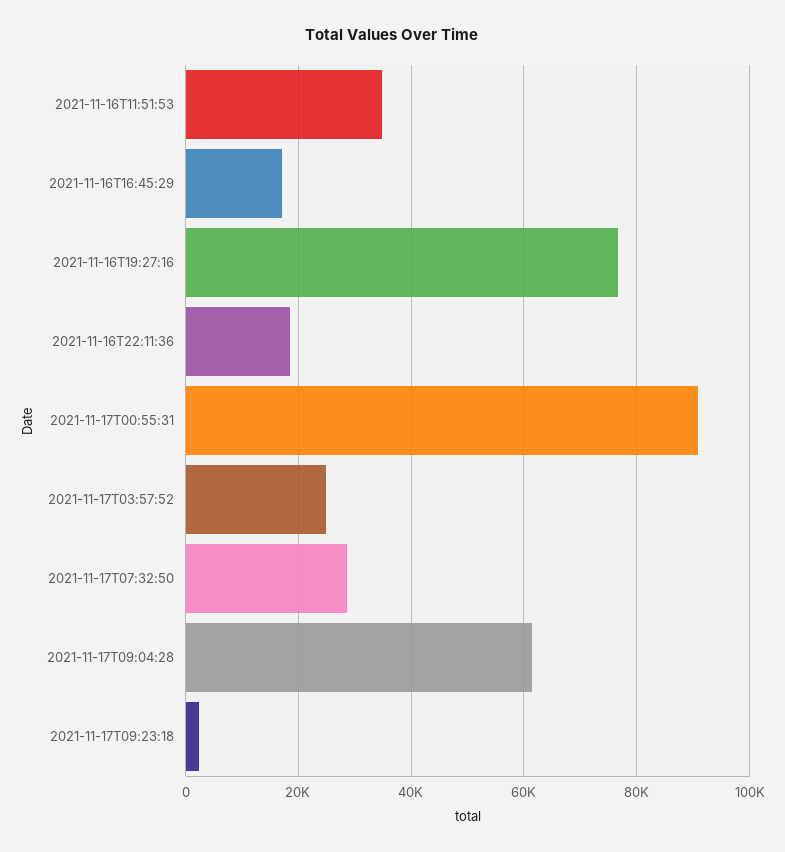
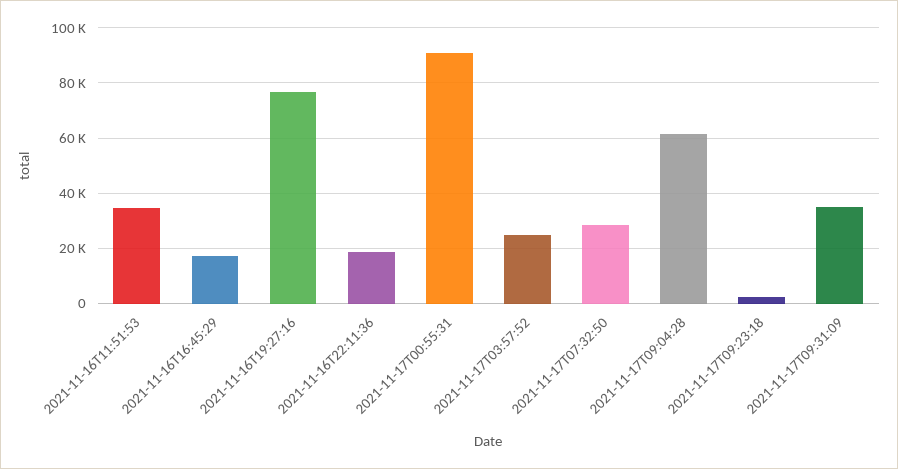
2021-11-17T09:31:09: none -> 35000

